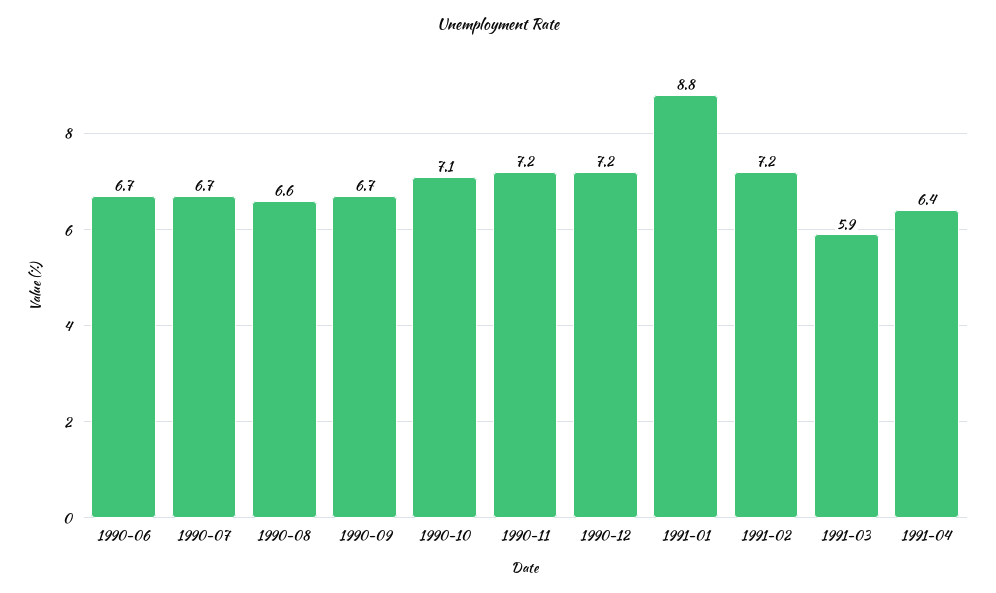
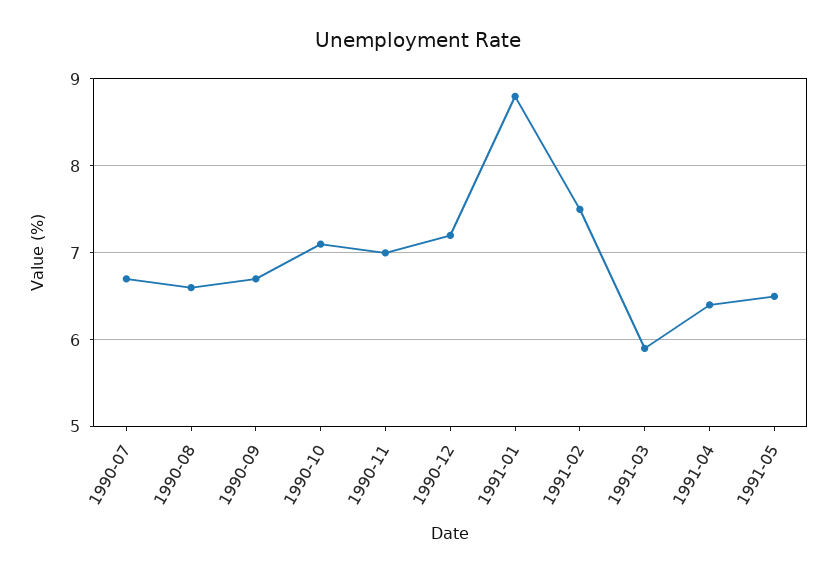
1990-06: 6.7 -> none
1990-11: 7.2 -> 7
1991-02: 7.2 -> 7.5
1991-05: none -> 6.5

